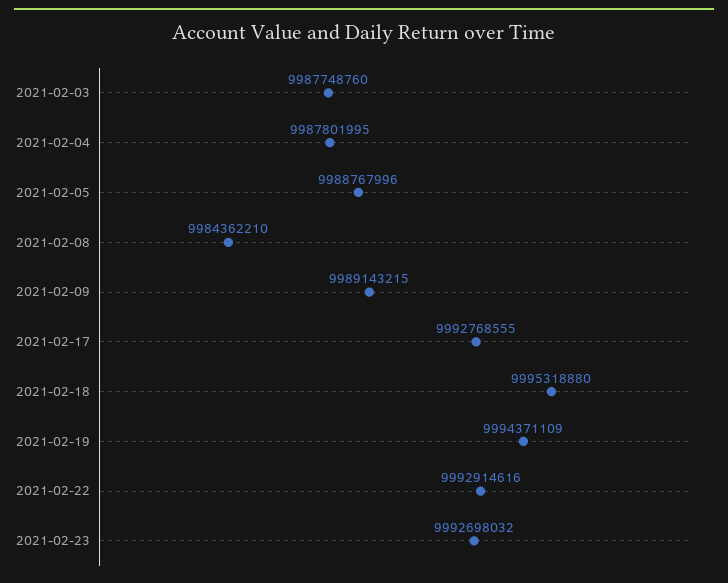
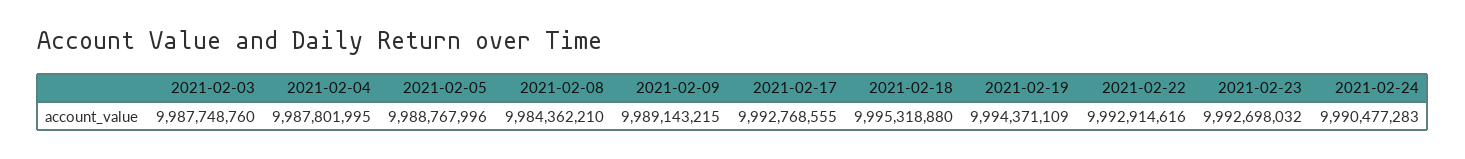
2021-02-24: none -> 9990477283

